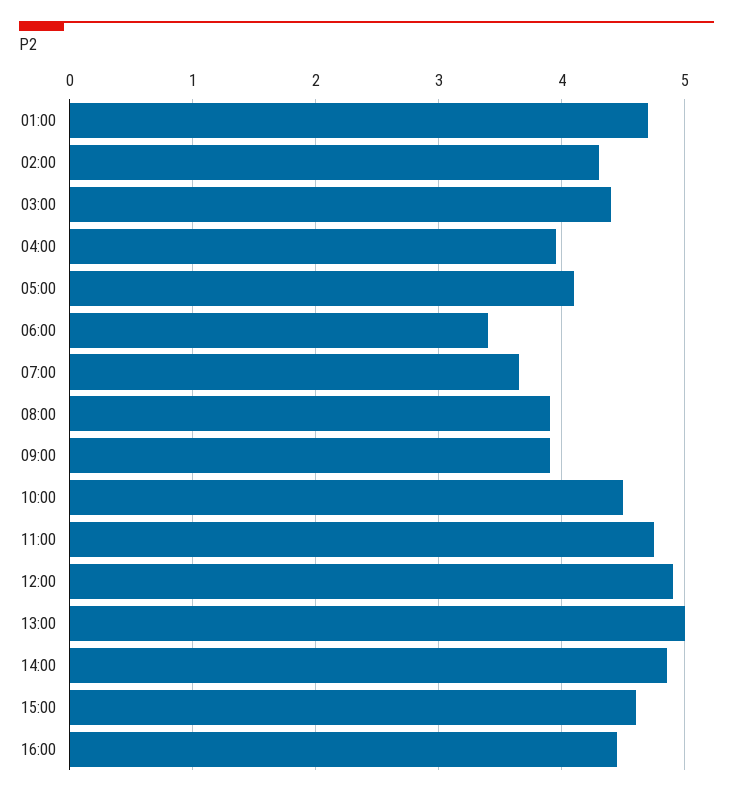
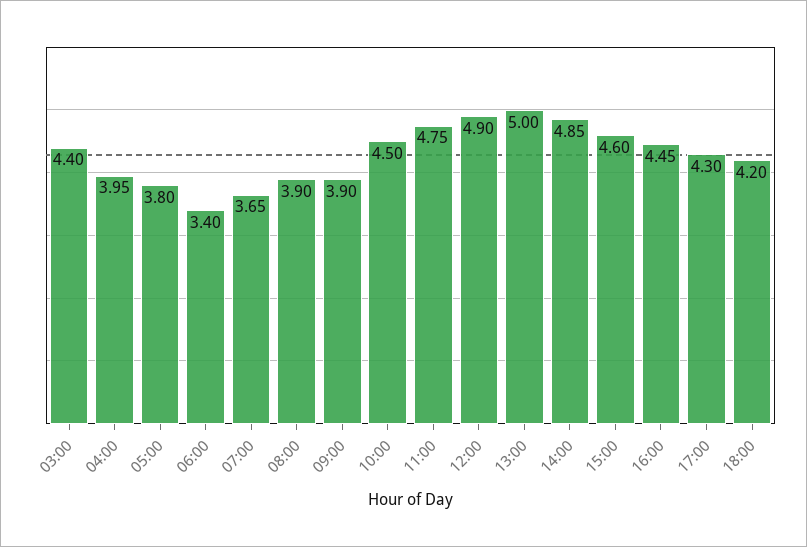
01:00: 4.7 -> none
02:00: 4.3 -> none
05:00: 4.1 -> 3.8
17:00: none -> 4.3
18:00: none -> 4.2

